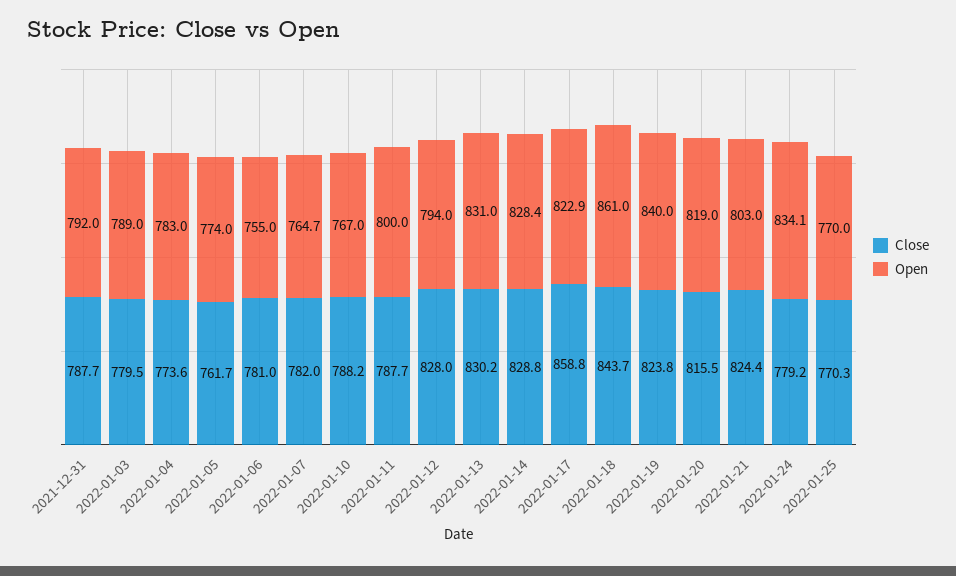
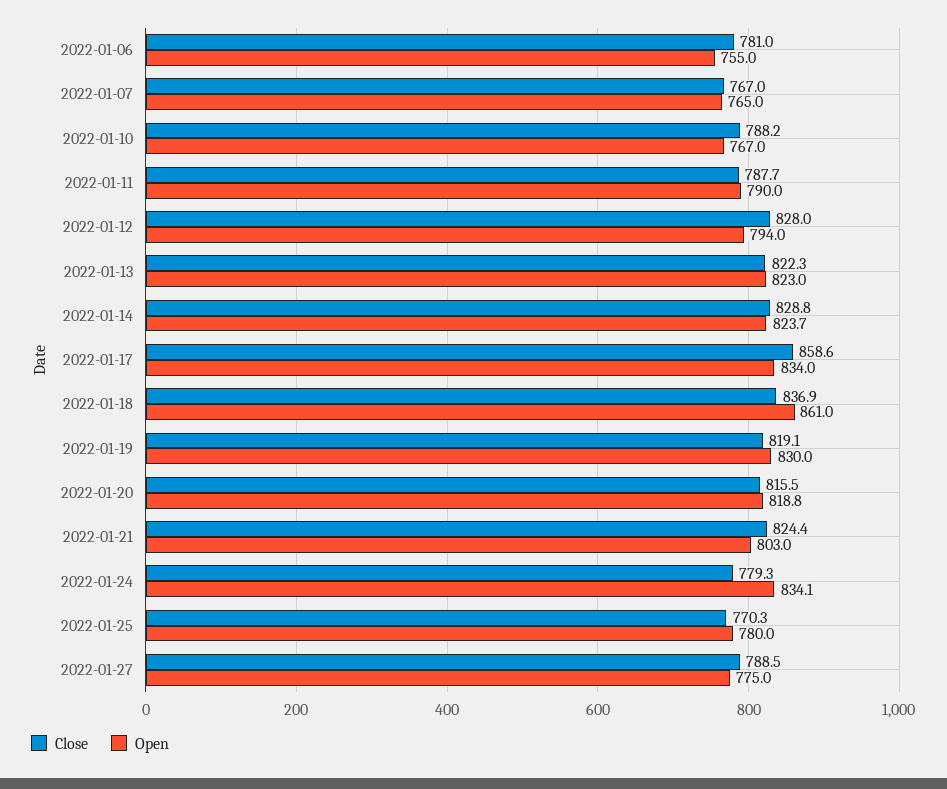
Close, 2021-12-31: 787.7 -> none
Open, 2021-12-31: 792 -> none
Close, 2022-01-03: 779.5 -> none
Open, 2022-01-03: 789 -> none
Close, 2022-01-04: 773.6 -> none
Open, 2022-01-04: 783 -> none
Close, 2022-01-05: 761.7 -> none
Open, 2022-01-05: 774 -> none
Close, 2022-01-07: 782 -> 767
Open, 2022-01-07: 764.7 -> 765
Open, 2022-01-11: 800 -> 790
Close, 2022-01-13: 830.2 -> 822.3
Open, 2022-01-13: 831 -> 823
Open, 2022-01-14: 828.4 -> 823.7
Close, 2022-01-17: 858.8 -> 858.6
Open, 2022-01-17: 822.9 -> 834
Close, 2022-01-18: 843.7 -> 836.9
Close, 2022-01-19: 823.8 -> 819.1
Open, 2022-01-19: 840 -> 830
Open, 2022-01-20: 819 -> 818.8
Close, 2022-01-24: 779.2 -> 779.3
Open, 2022-01-25: 770 -> 780
Close, 2022-01-27: none -> 788.5
Open, 2022-01-27: none -> 775

